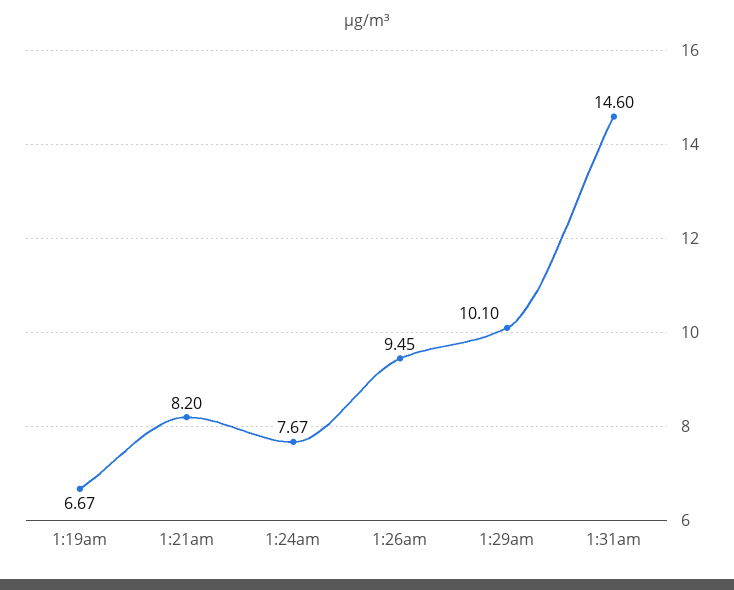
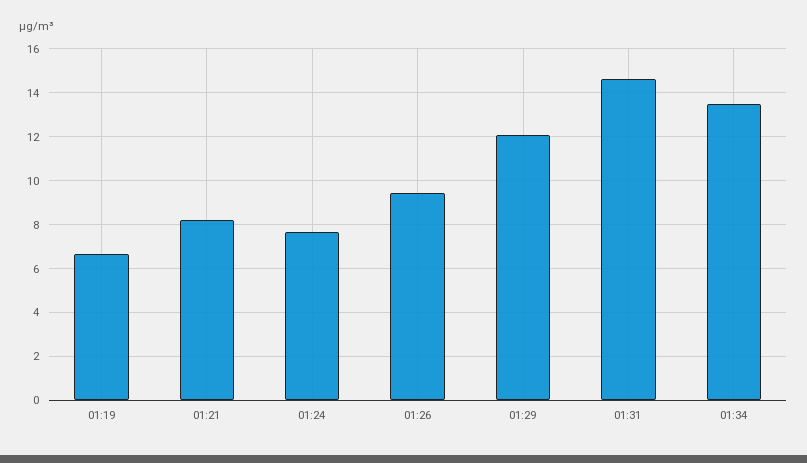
1:29am: 10.1 -> 12
01:34: none -> 13.5

